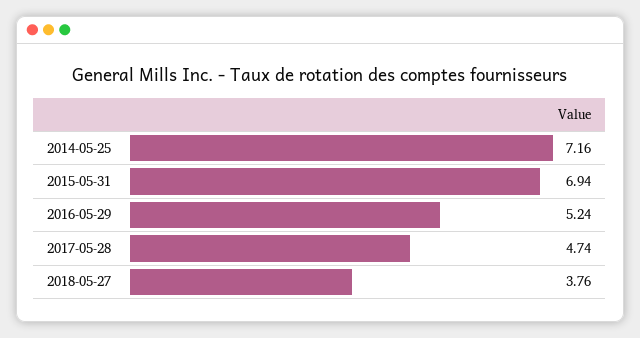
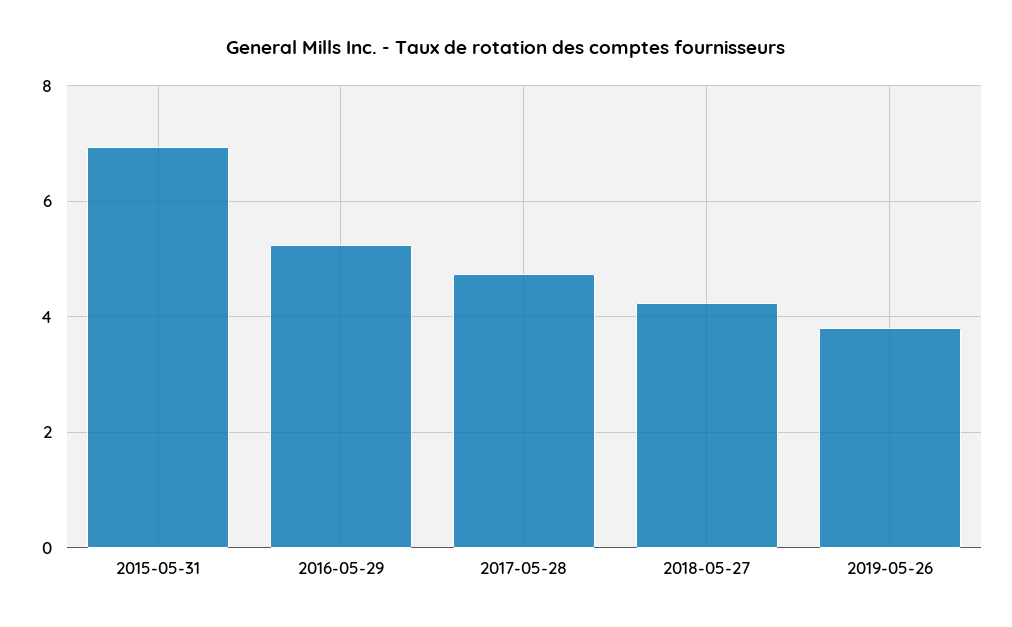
2014-05-25: 7.16 -> none
2018-05-27: 3.76 -> 4.2
2019-05-26: none -> 3.8

